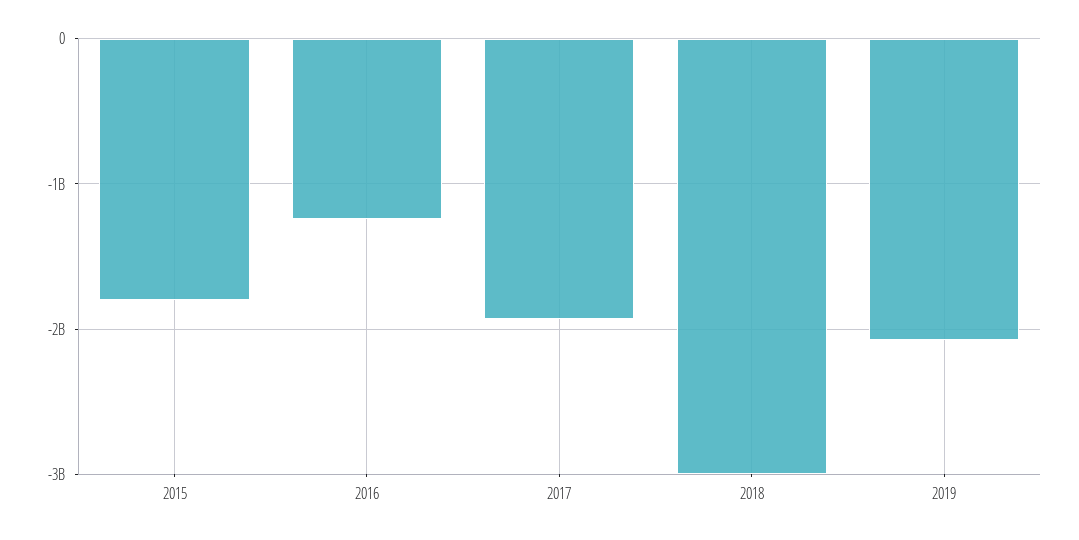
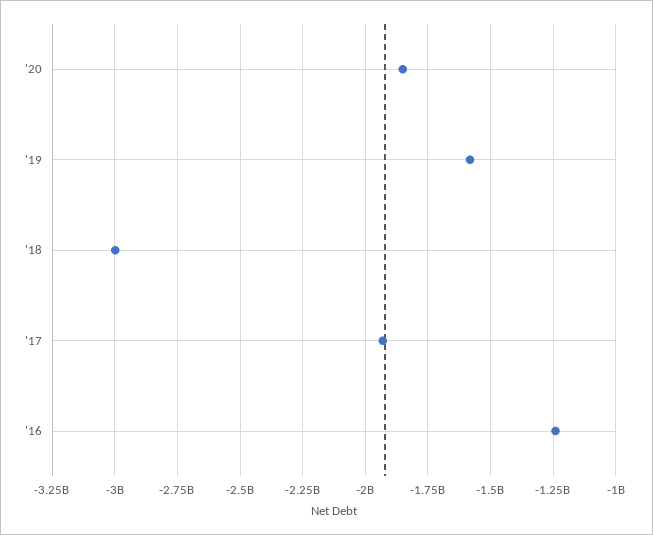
2015: -1800000000 -> none
2019: -2100000000 -> -1575000000
'20: none -> -1850000000

